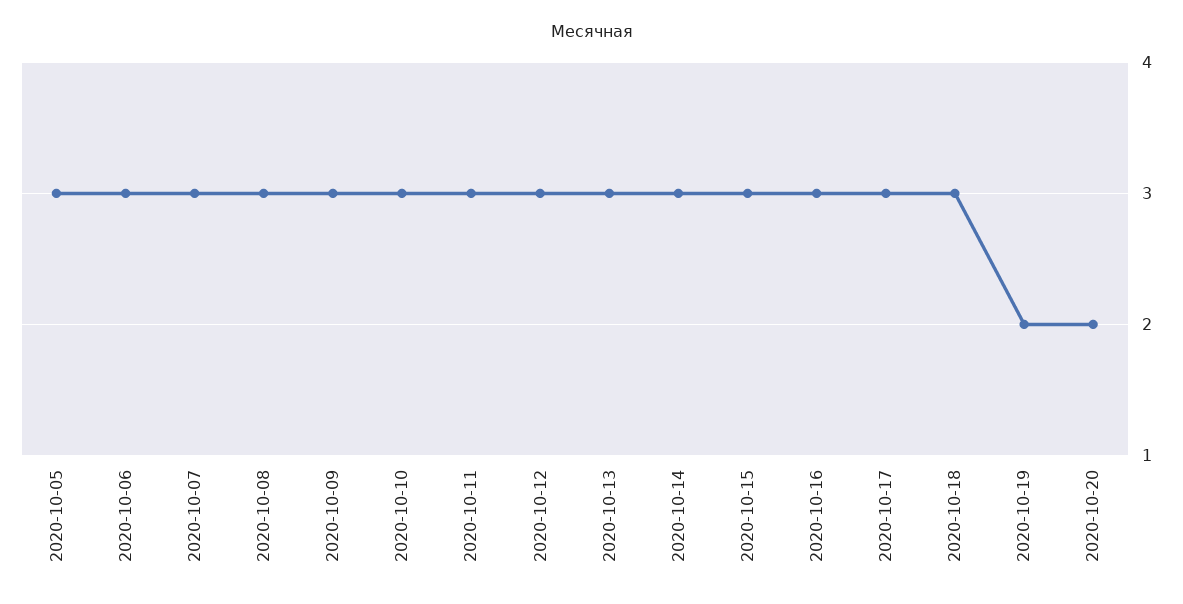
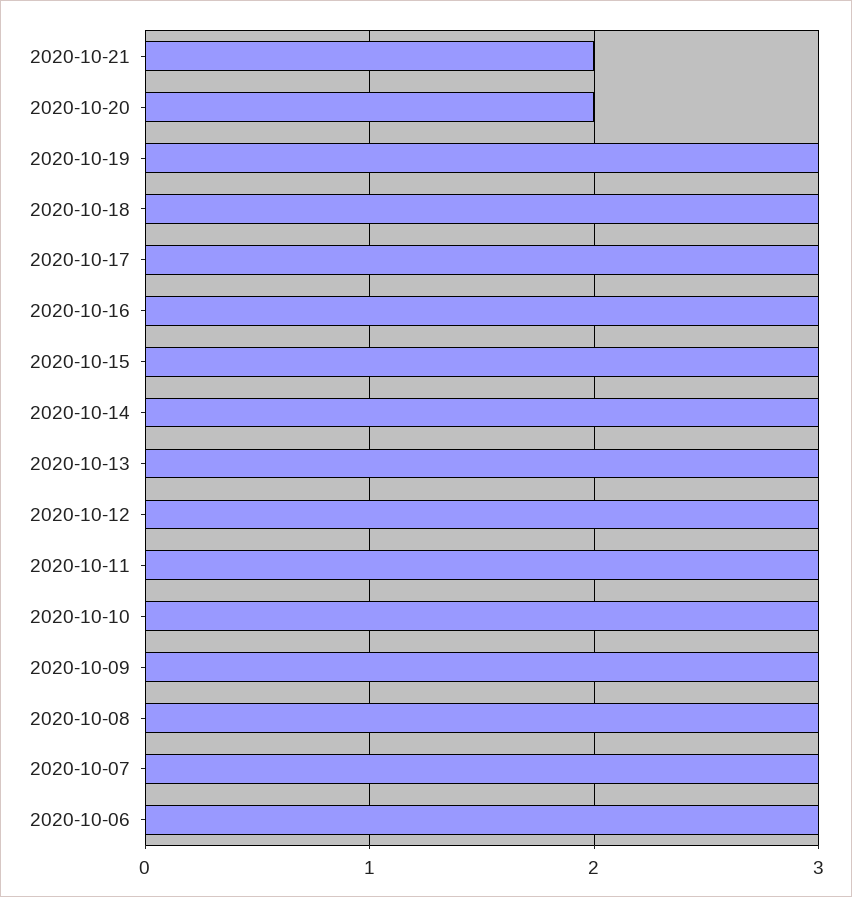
2020-10-05: 3 -> none
2020-10-19: 2 -> 3
2020-10-21: none -> 2

